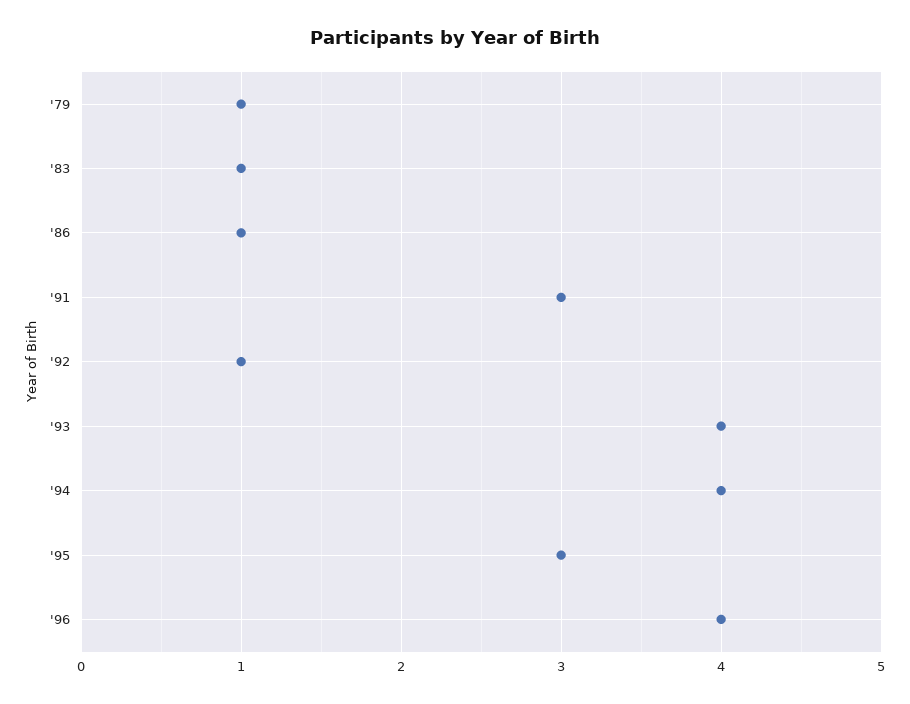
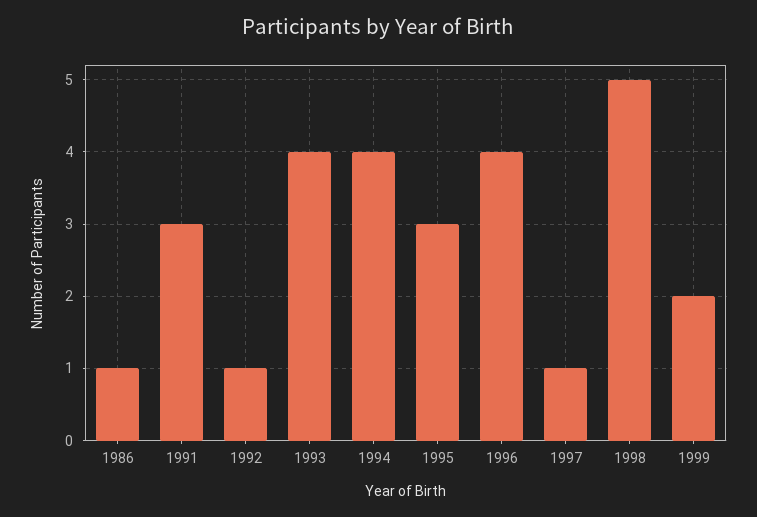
'79: 1 -> none
'83: 1 -> none
1997: none -> 1
1998: none -> 5
1999: none -> 2

